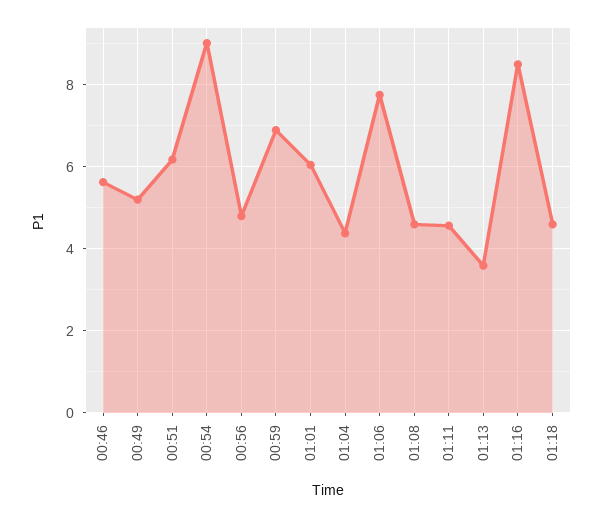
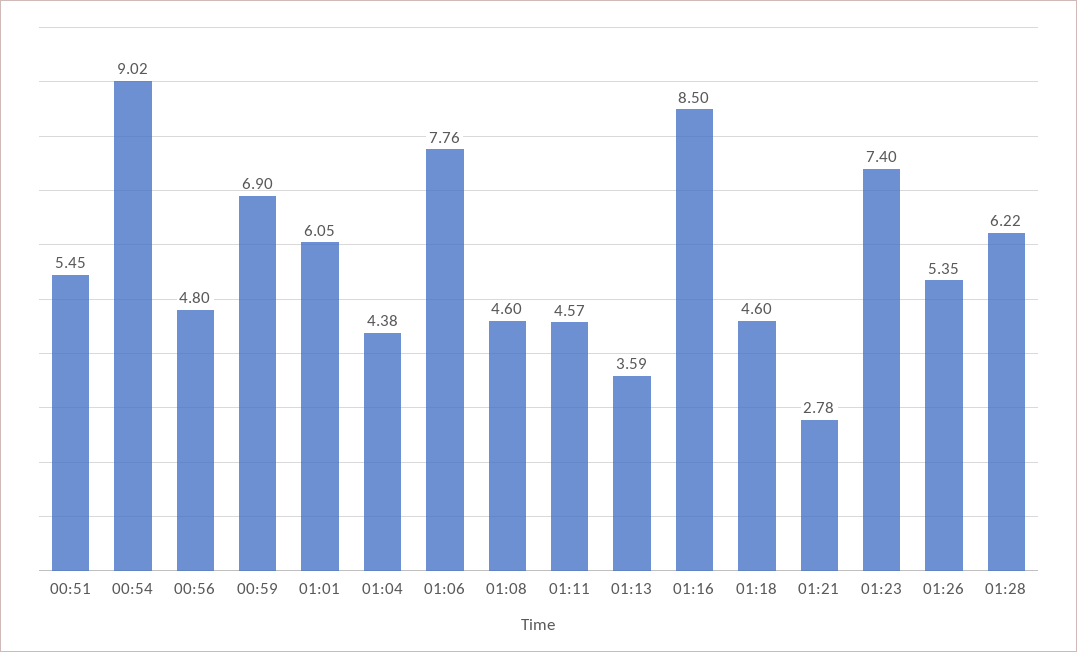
00:46: 5.6 -> none
00:49: 5.2 -> none
00:51: 6.2 -> 5.45
01:21: none -> 2.78
01:23: none -> 7.4
01:26: none -> 5.35
01:28: none -> 6.22

